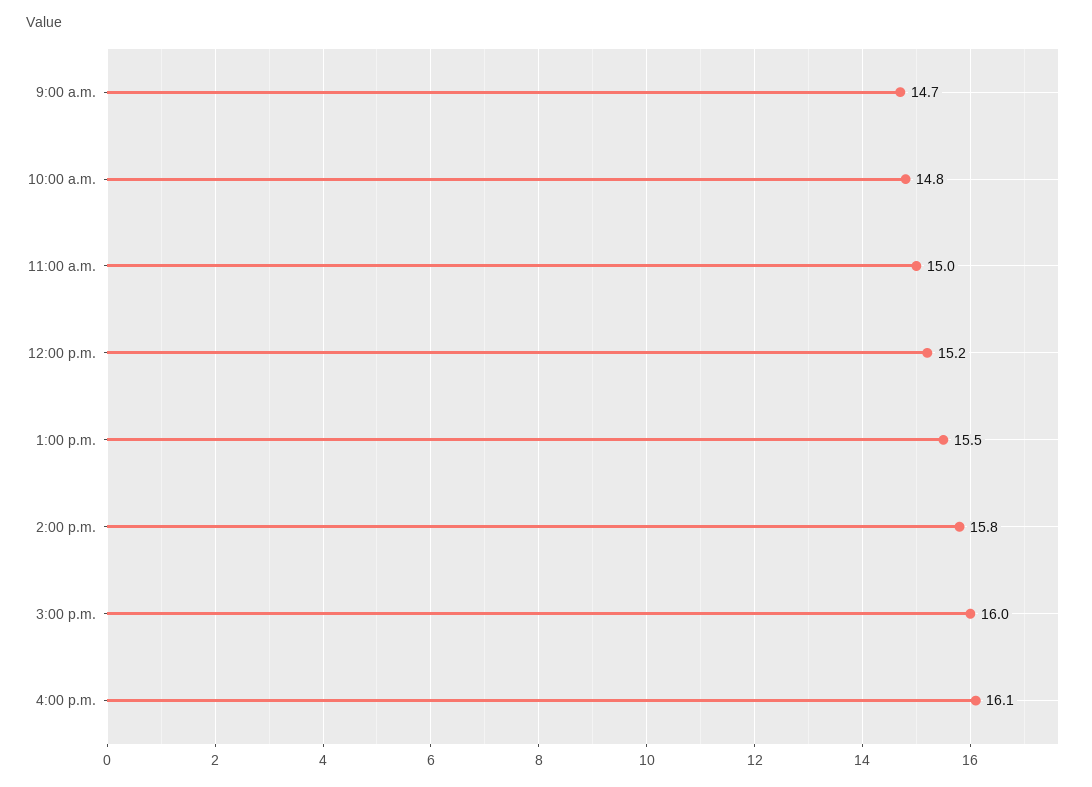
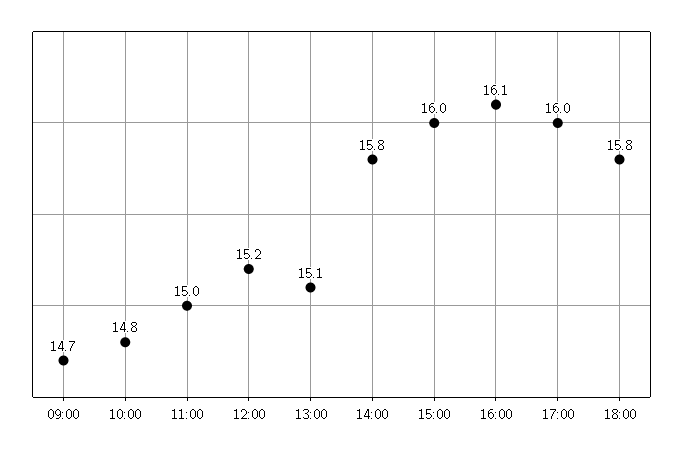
1:00 p.m.: 15.5 -> 15.1
17:00: none -> 16
18:00: none -> 15.8

